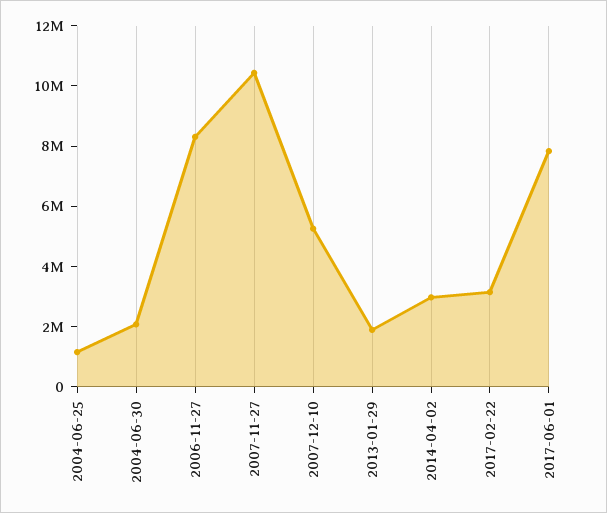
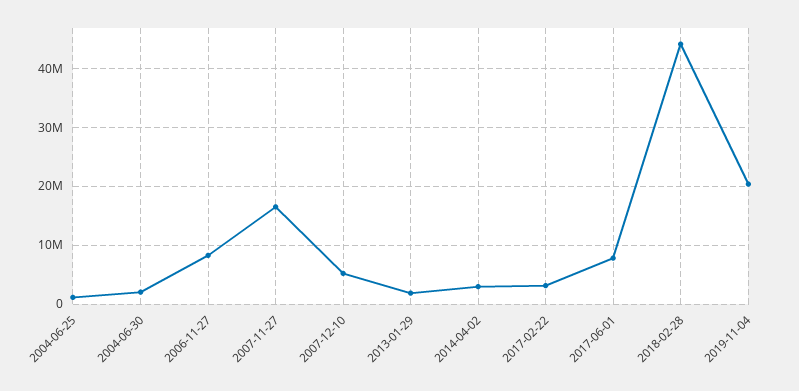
2007-11-27: 10500000 -> 16000000
2018-02-28: none -> 44000000
2019-11-04: none -> 20000000

